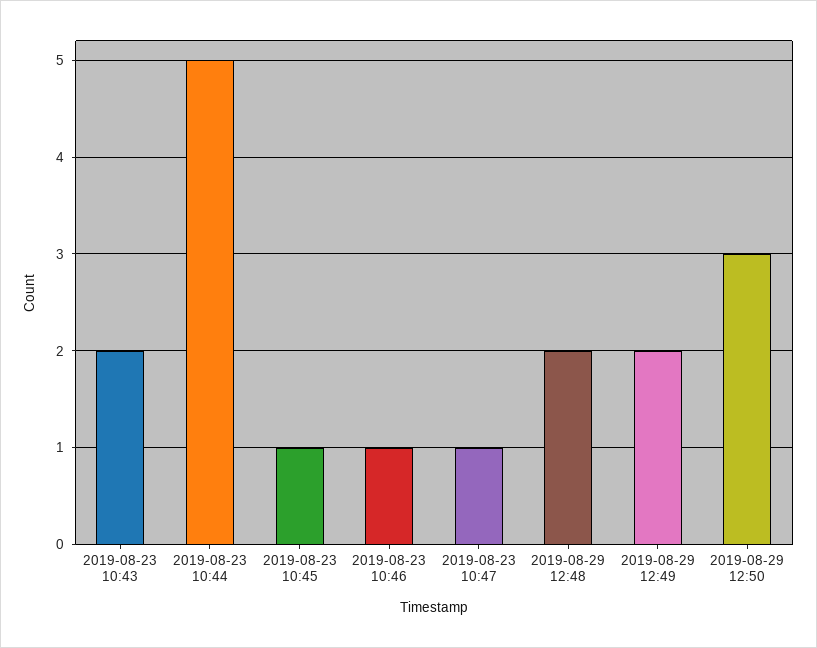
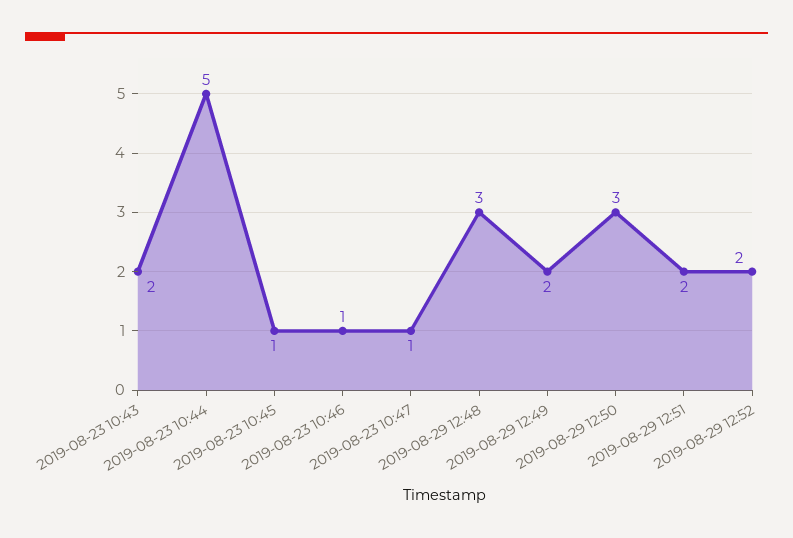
2019-08-29 12:48: 2 -> 3
2019-08-29 12:51: none -> 2
2019-08-29 12:52: none -> 2

